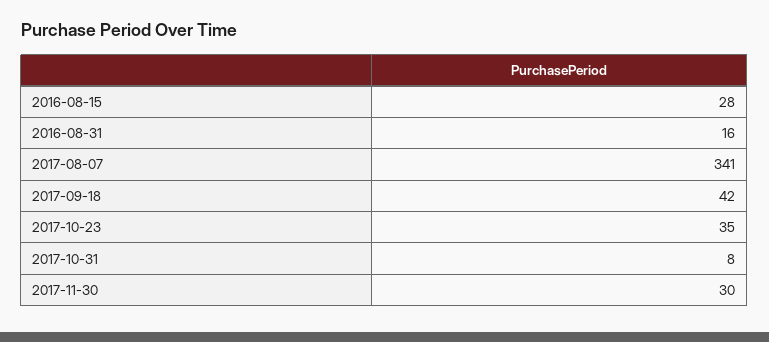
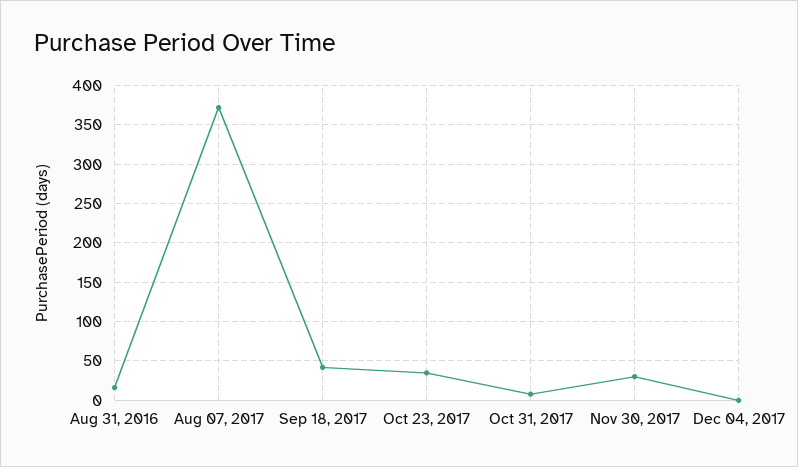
2016-08-15: 28 -> none
2017-08-07: 341 -> 370
Dec 04, 2017: none -> 0

